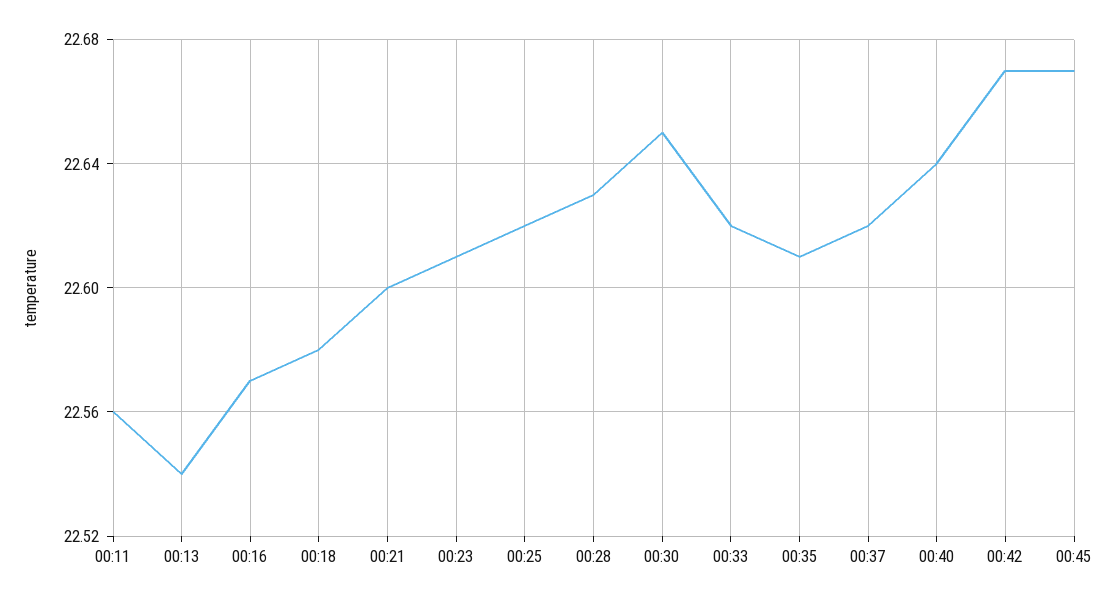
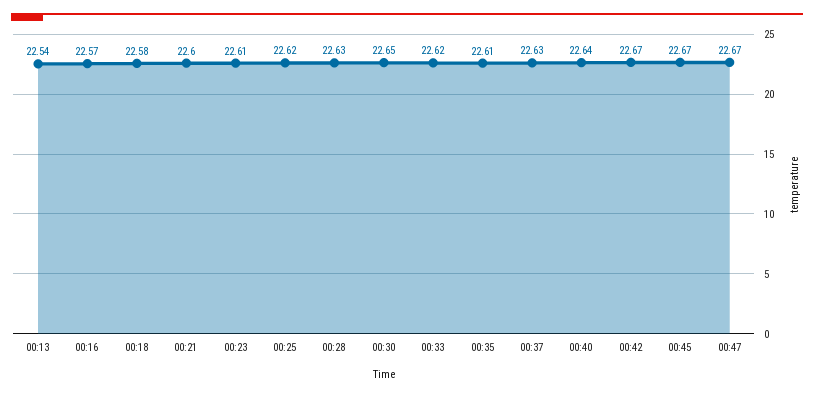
00:11: 22.56 -> none
00:37: 22.62 -> 22.63
00:47: none -> 22.67

